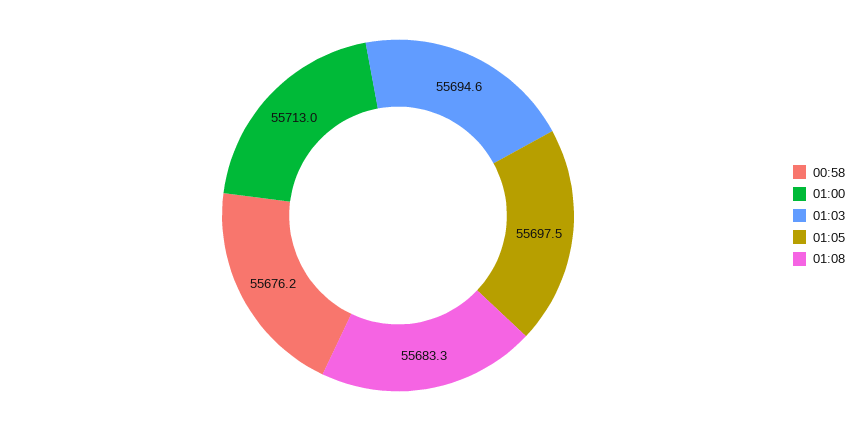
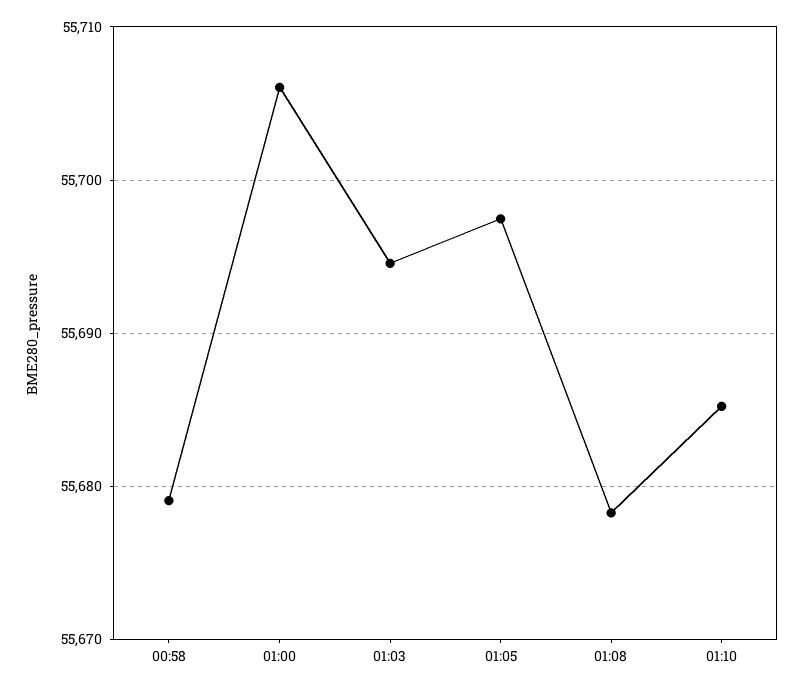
00:58: 55676.2 -> 55679
01:00: 55713 -> 55706
01:08: 55683.3 -> 55678
01:10: none -> 55685

